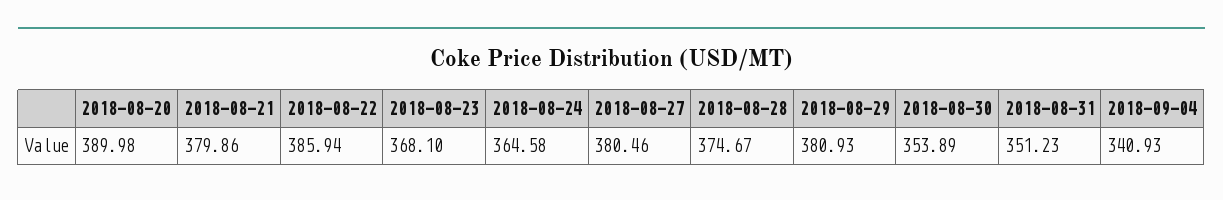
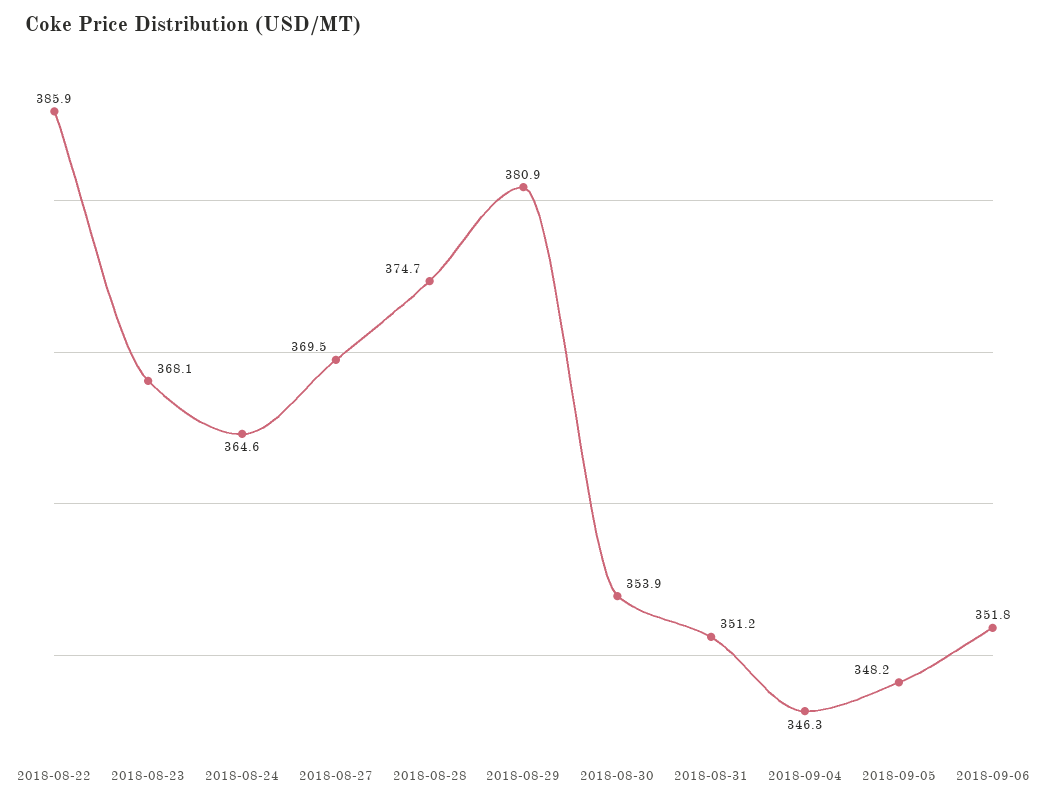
2018-08-20: 389.98 -> none
2018-08-21: 379.86 -> none
2018-08-27: 380.46 -> 369.5
2018-09-04: 340.93 -> 346.3
2018-09-05: none -> 348.2
2018-09-06: none -> 351.8

